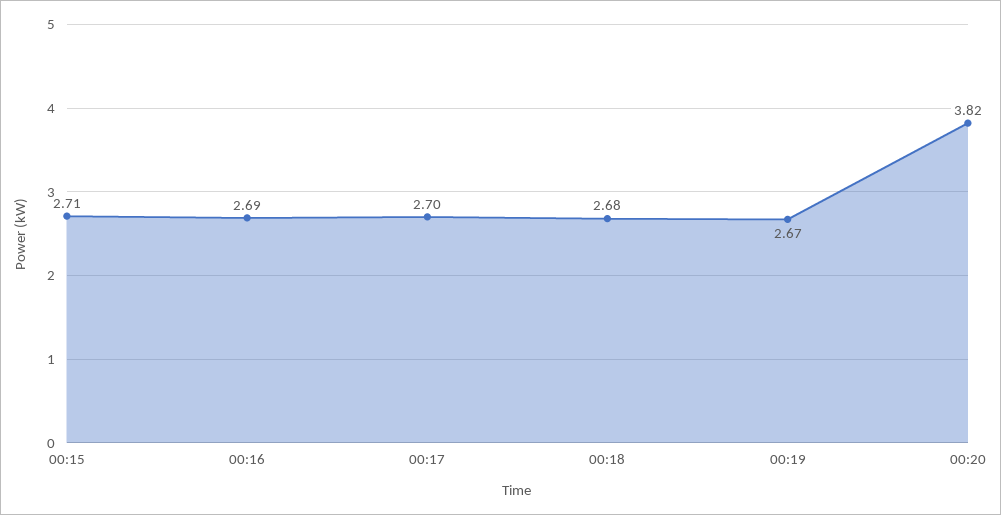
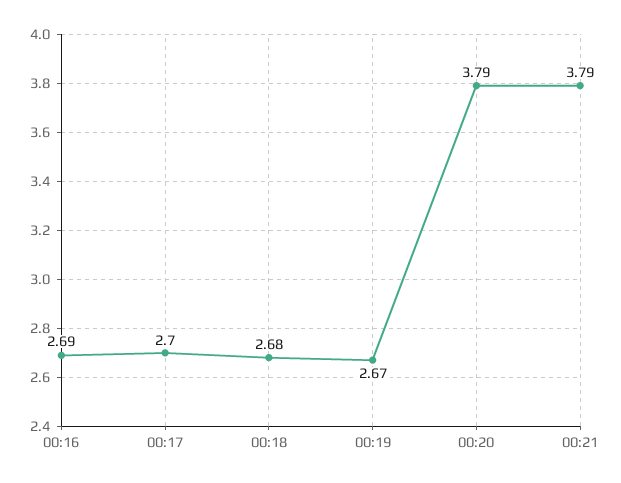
00:15: 2.71 -> none
00:20: 3.82 -> 3.79
00:21: none -> 3.79

